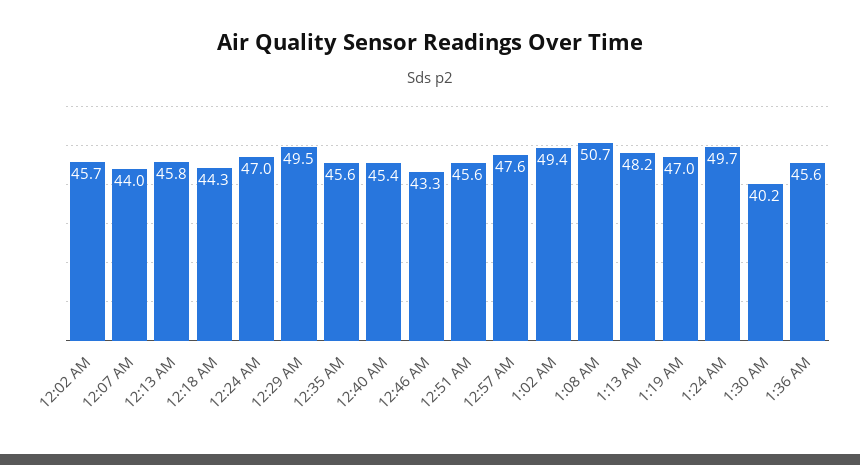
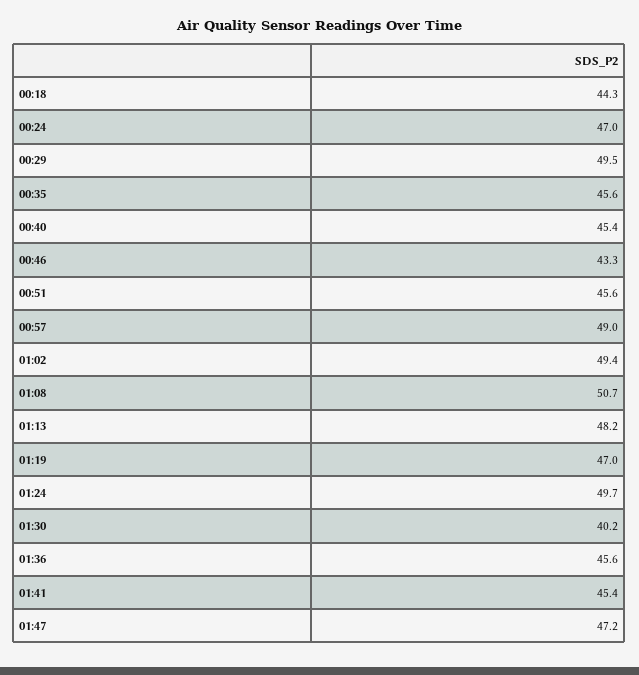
12:02 AM: 45.7 -> none
12:07 AM: 44 -> none
12:13 AM: 45.8 -> none
12:57 AM: 47.6 -> 49
01:41: none -> 45.4
01:47: none -> 47.2

